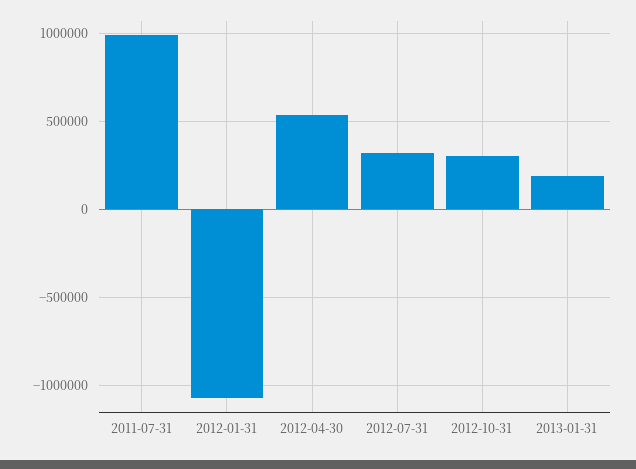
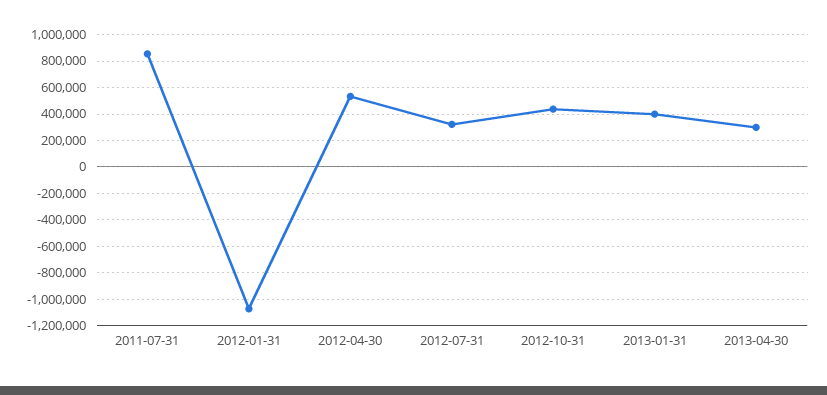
2011-07-31: 1000000 -> 850000
2012-10-31: 300000 -> 450000
2013-01-31: 200000 -> 400000
2013-04-30: none -> 300000

